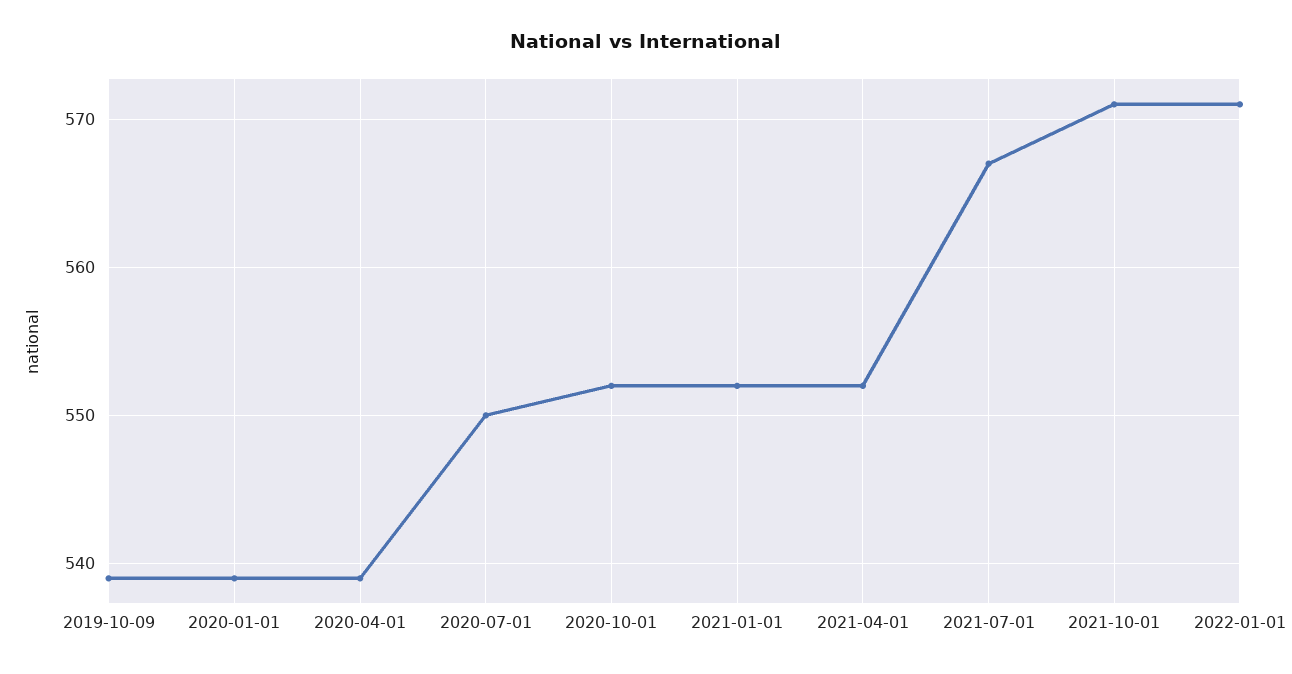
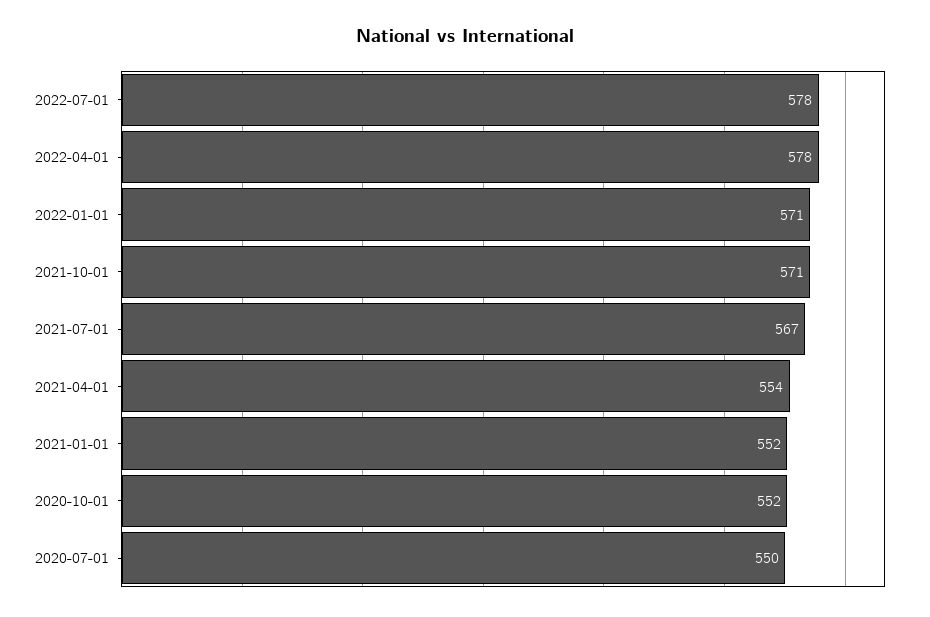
2019-10-09: 539 -> none
2020-01-01: 539 -> none
2020-04-01: 539 -> none
2021-04-01: 552 -> 554
2022-07-01: none -> 578
2022-04-01: none -> 578

